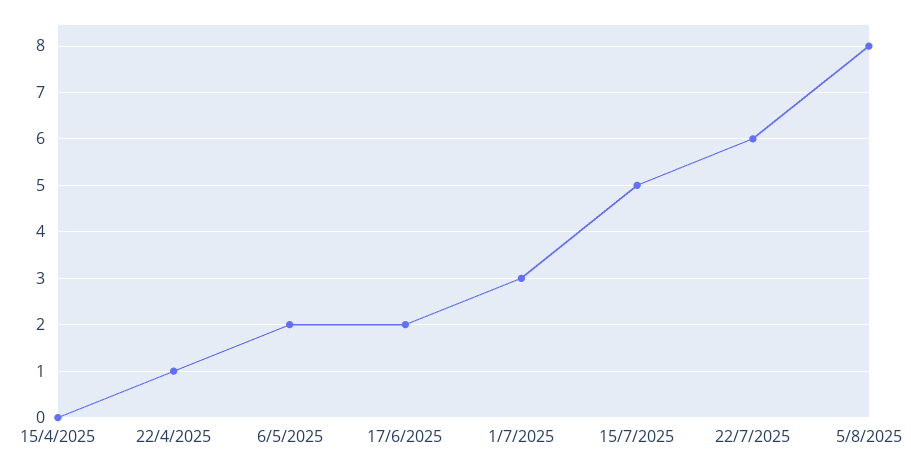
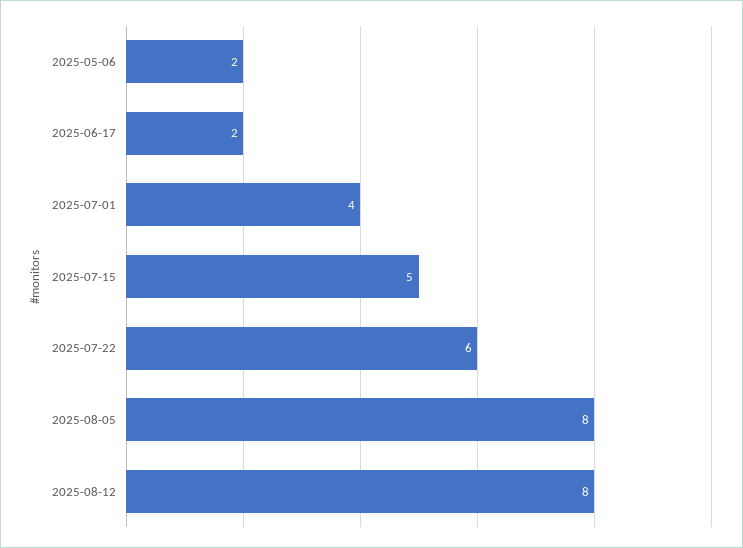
15/4/2025: 0 -> none
22/4/2025: 1 -> none
1/7/2025: 3 -> 4
2025-08-12: none -> 8

